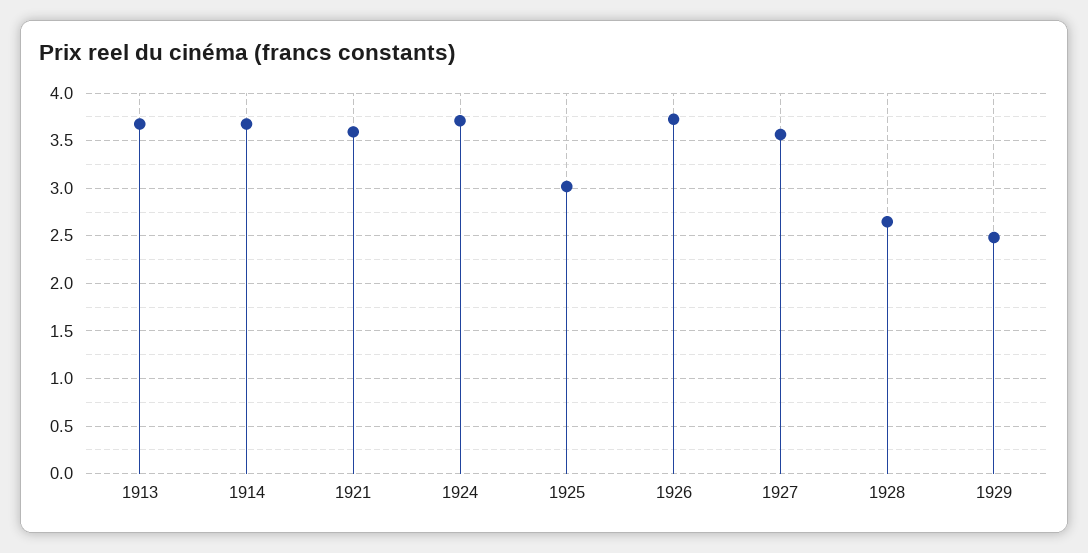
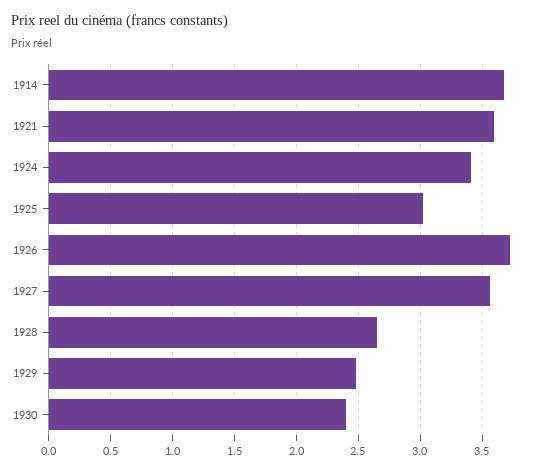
1913: 3.7 -> none
1924: 3.7 -> 3.4
1930: none -> 2.4

